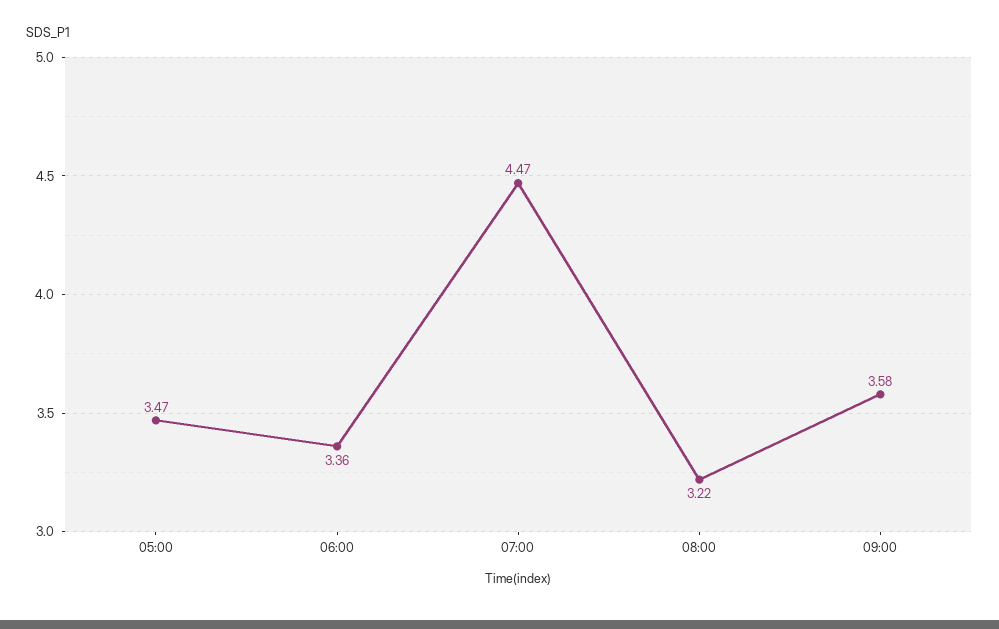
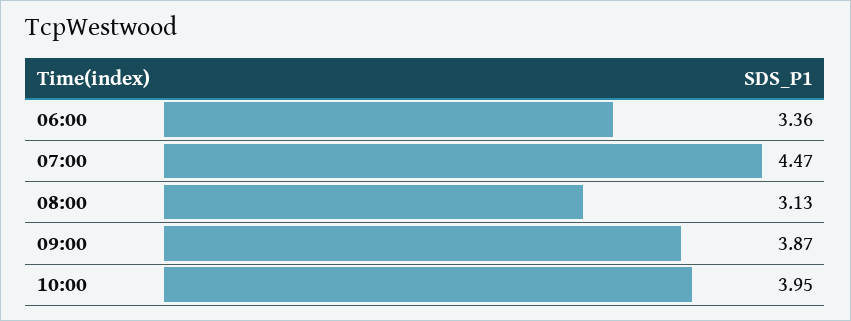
05:00: 3.47 -> none
08:00: 3.22 -> 3.13
09:00: 3.58 -> 3.87
10:00: none -> 3.95

